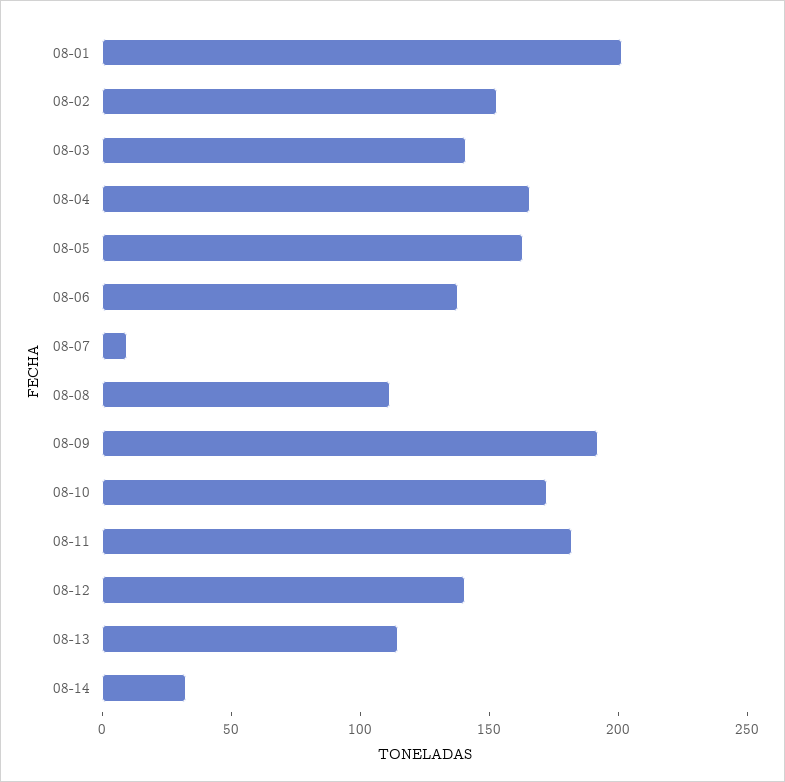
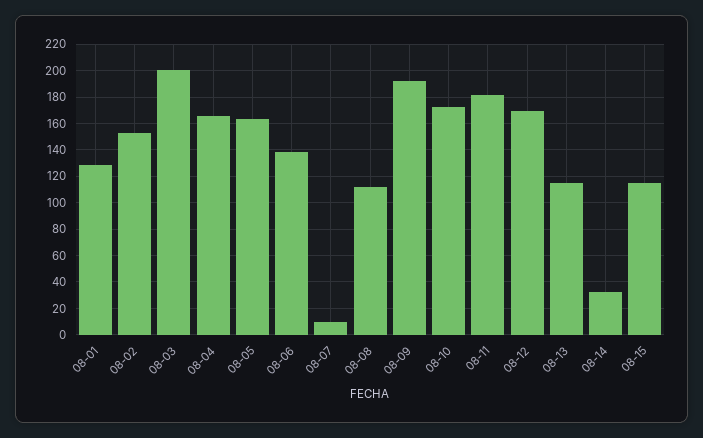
08-01: 200 -> 130
08-03: 140 -> 200
08-12: 140 -> 170
08-15: none -> 115

